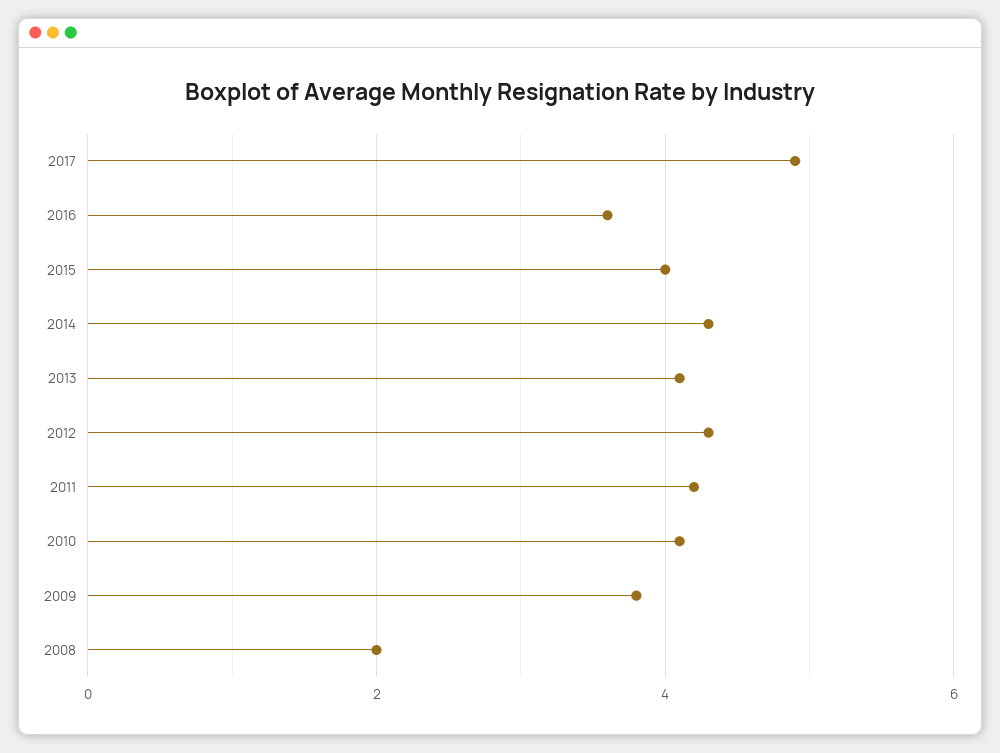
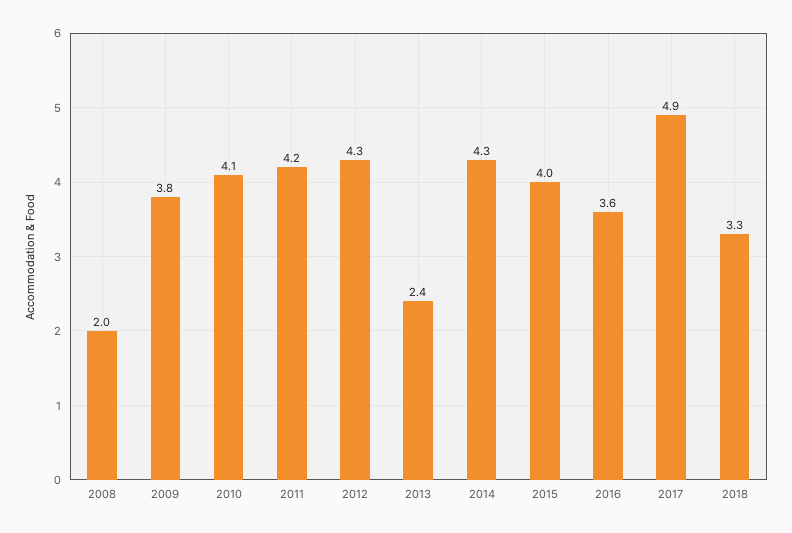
2013: 4 -> 2.4
2018: none -> 3.3

